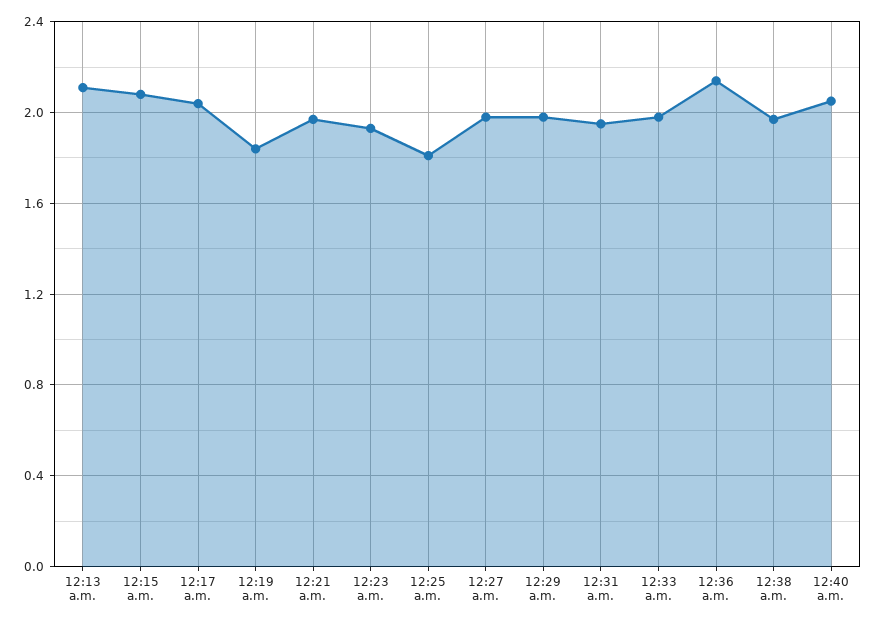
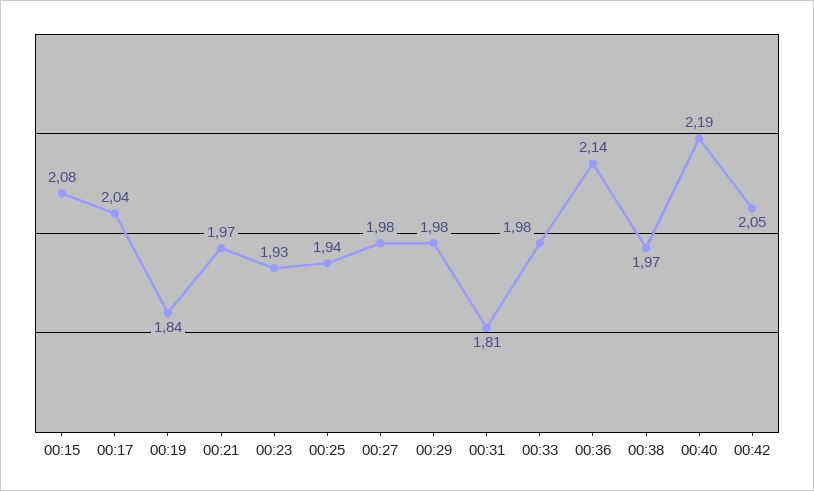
12:13 a.m.: 2.1 -> none
12:25 a.m.: 1.8 -> 1.94
12:31 a.m.: 1.95 -> 1.81
12:40 a.m.: 2.05 -> 2.19
00:42: none -> 2.05

